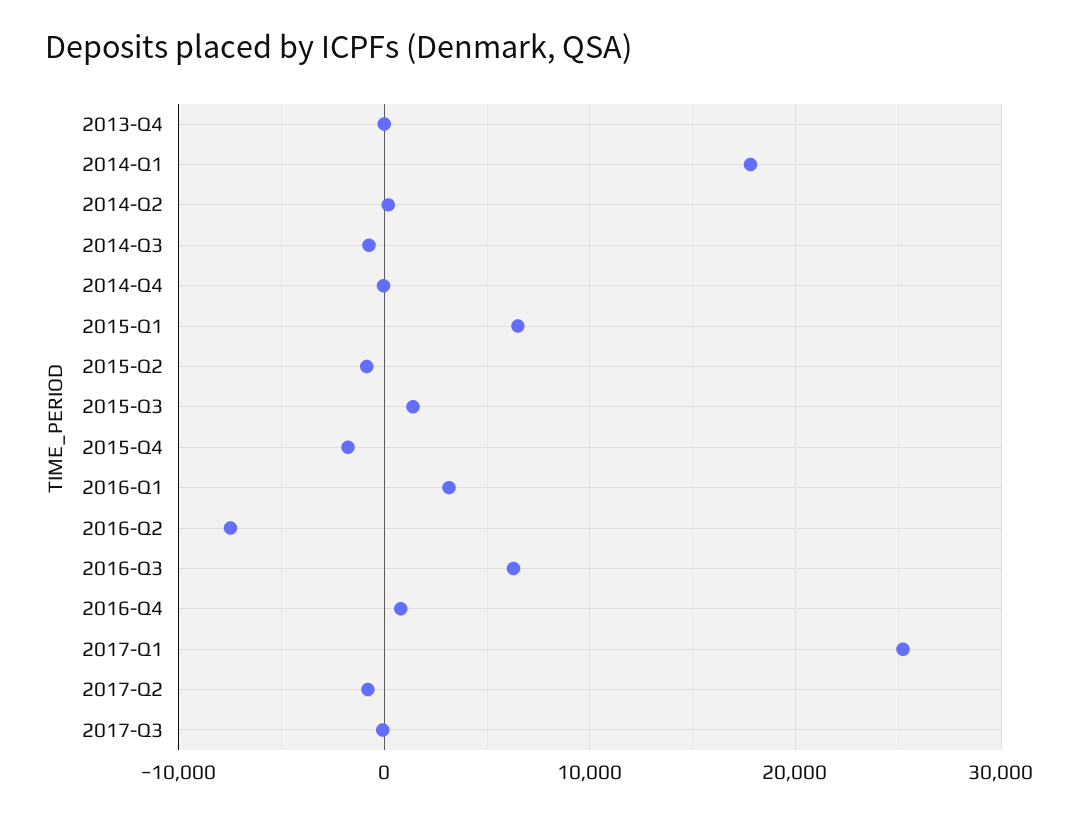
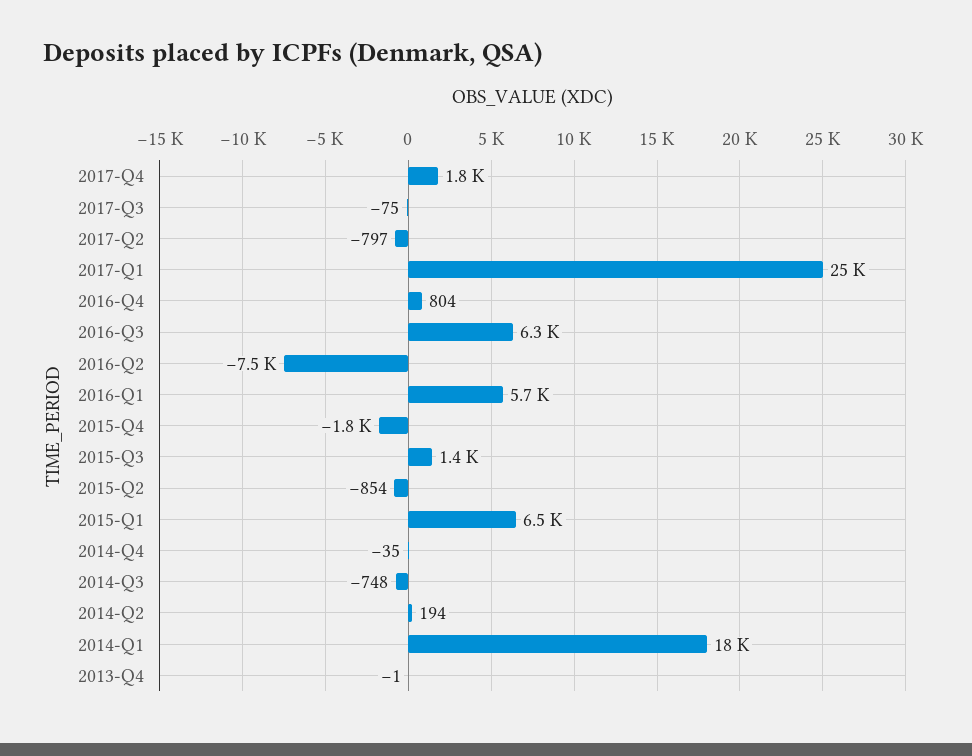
2016-Q1: 3000 -> 5700
2017-Q4: none -> 1800

